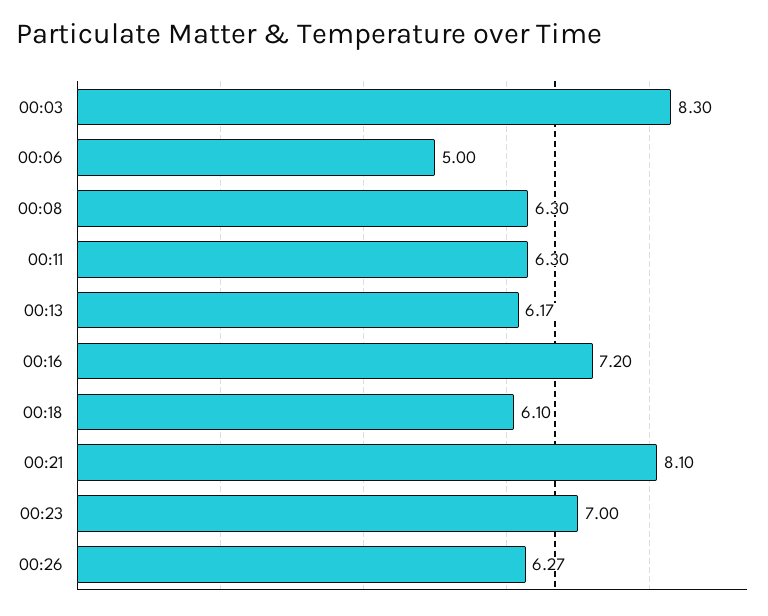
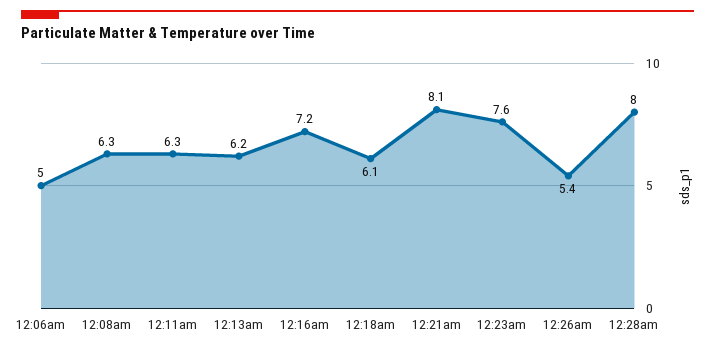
00:03: 8.3 -> none
00:23: 7 -> 7.6
00:26: 6.27 -> 5.4
12:28am: none -> 8

